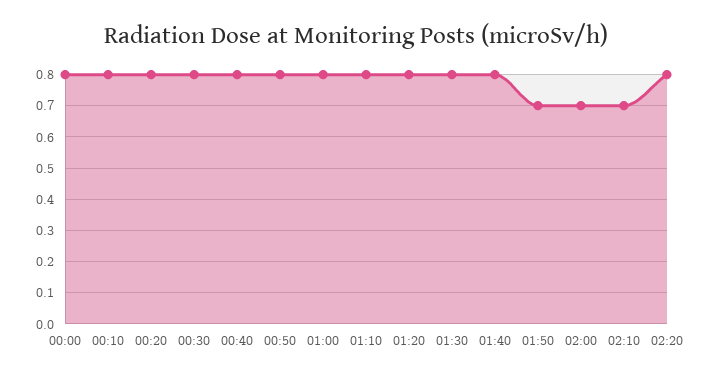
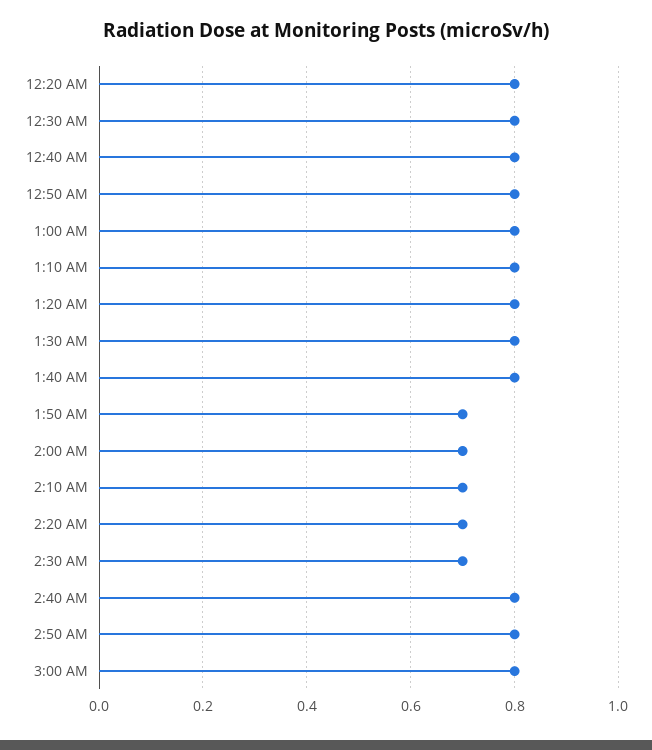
00:00: 0.8 -> none
00:10: 0.8 -> none
02:20: 0.8 -> 0.7
2:30 AM: none -> 0.7
2:40 AM: none -> 0.8
2:50 AM: none -> 0.8
3:00 AM: none -> 0.8

